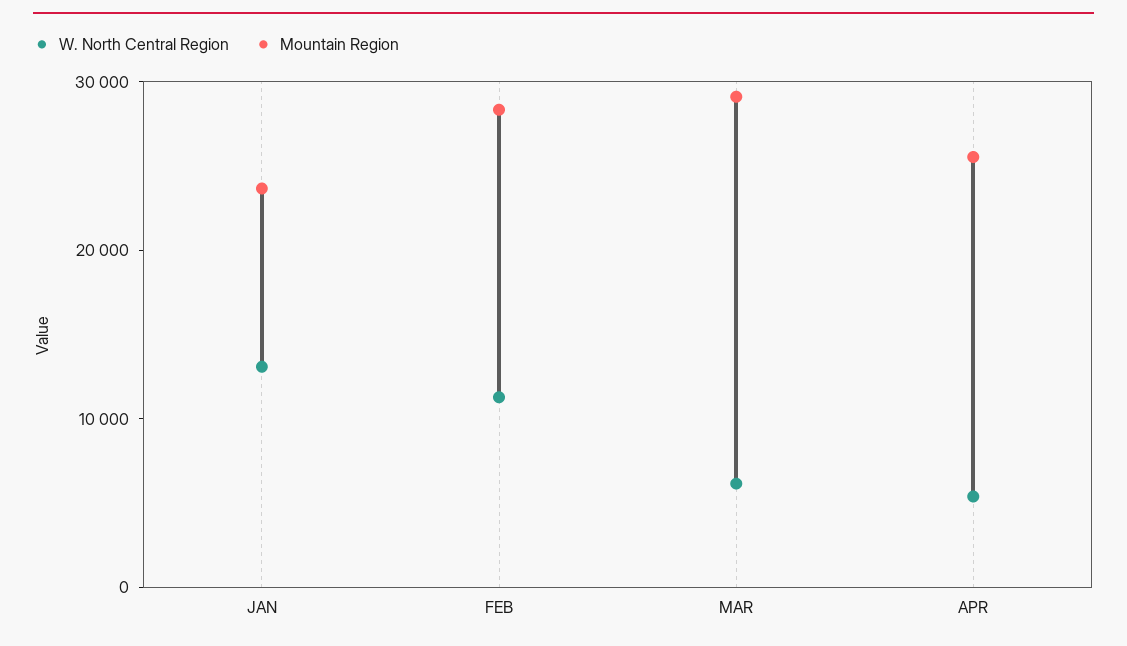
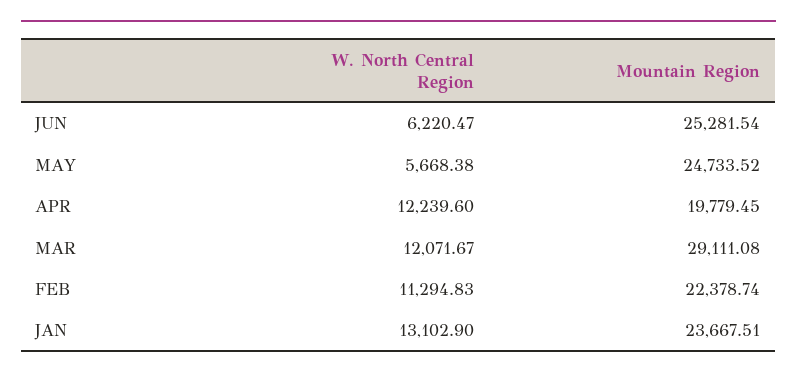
Mountain Region, FEB: 28000 -> 22378.74
W. North Central Region, MAR: 6000 -> 12071.67
W. North Central Region, APR: 6000 -> 12239.6
Mountain Region, APR: 26000 -> 19779.45
W. North Central Region, JUN: none -> 6220.47
Mountain Region, JUN: none -> 25281.54
W. North Central Region, MAY: none -> 5668.38
Mountain Region, MAY: none -> 24733.52

